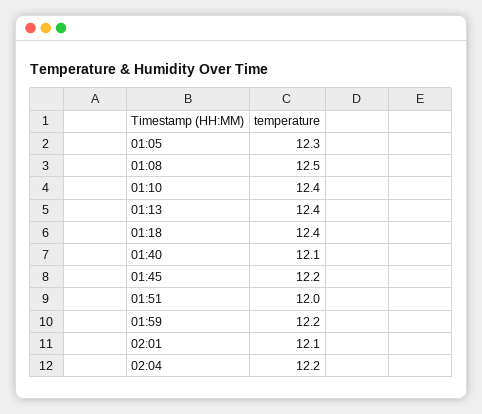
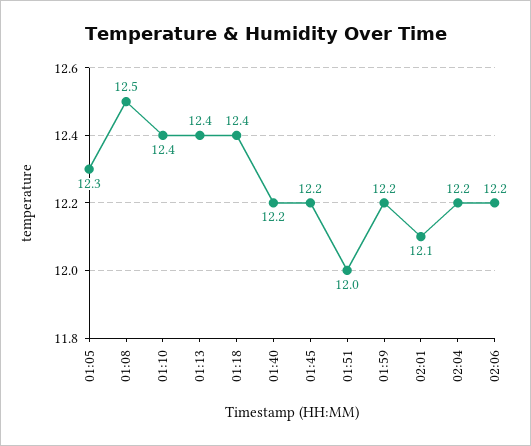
01:40: 12.1 -> 12.2
02:06: none -> 12.2

